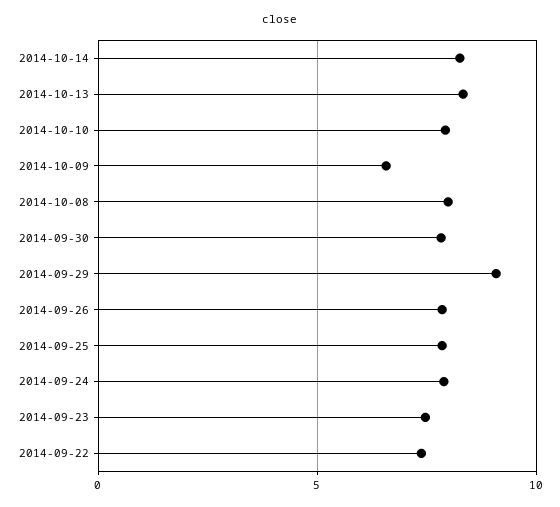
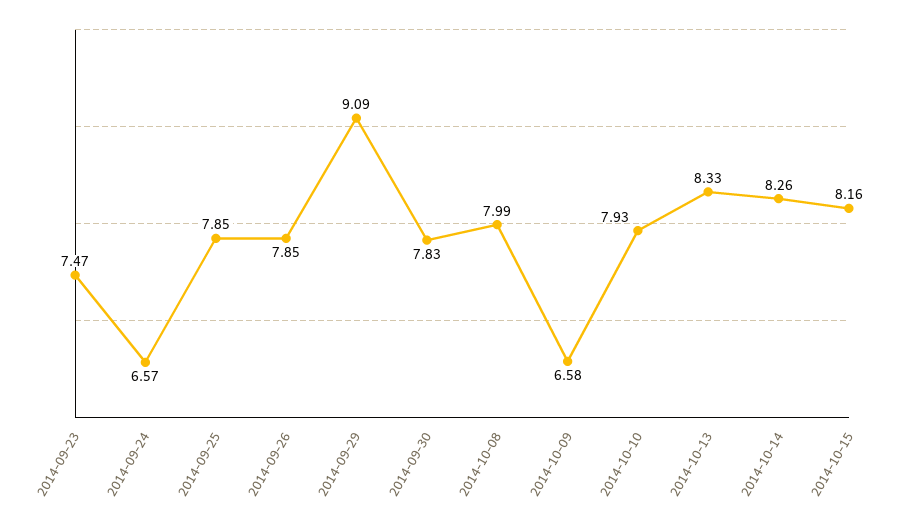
2014-09-24: 8 -> 6.57
2014-09-22: 7.5 -> none
2014-10-15: none -> 8.16

